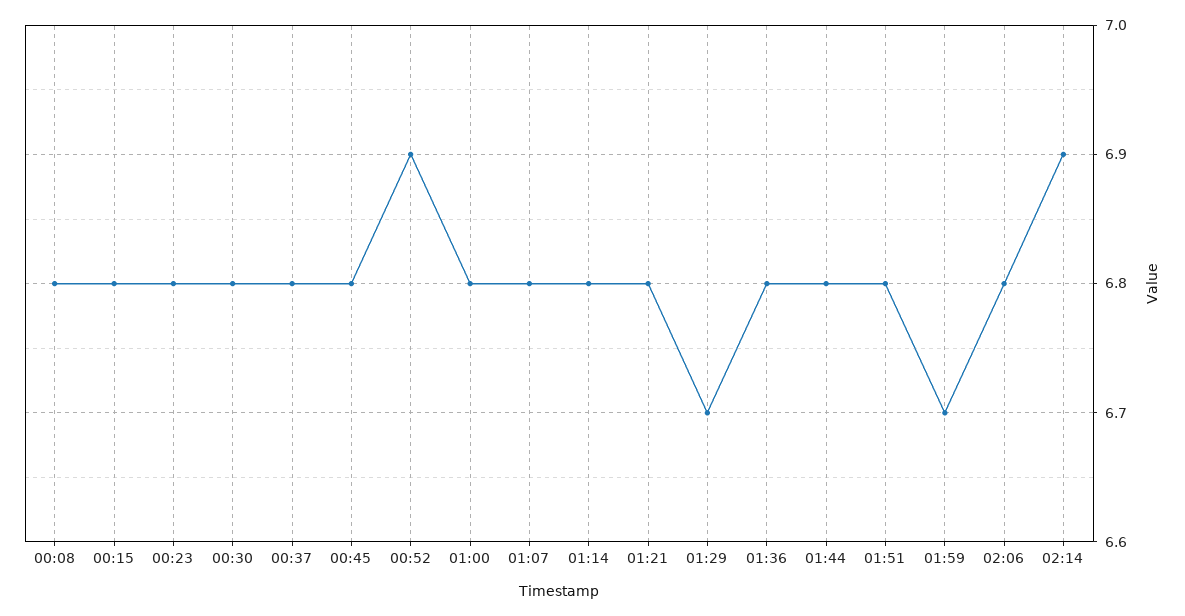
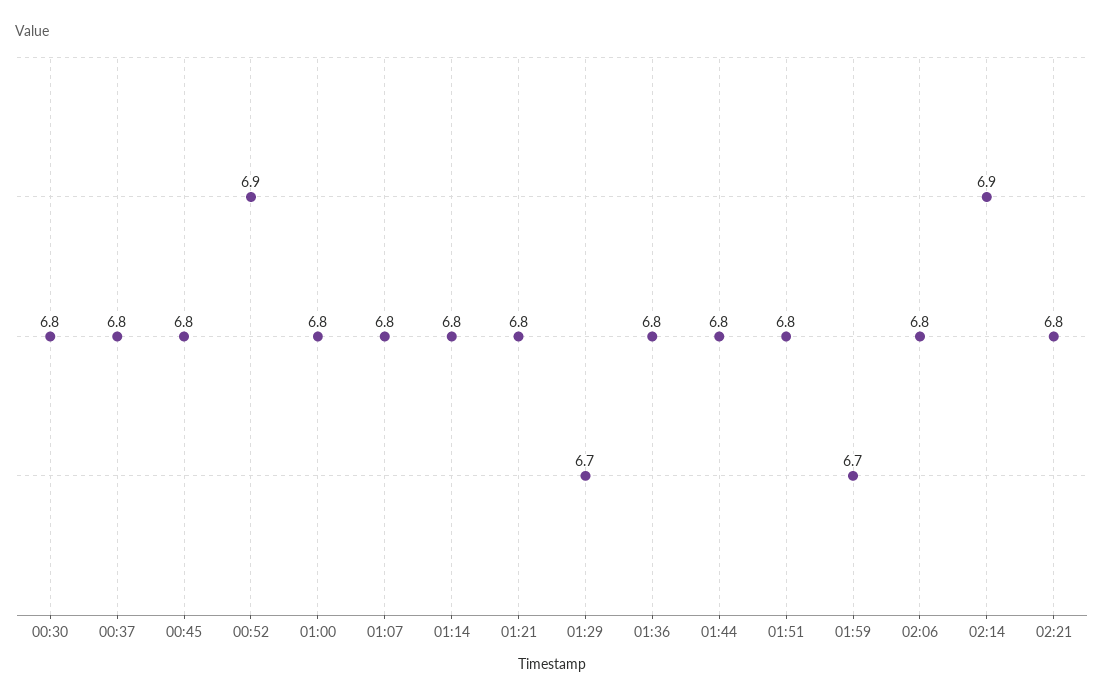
00:08: 6.8 -> none
00:15: 6.8 -> none
00:23: 6.8 -> none
02:21: none -> 6.8

